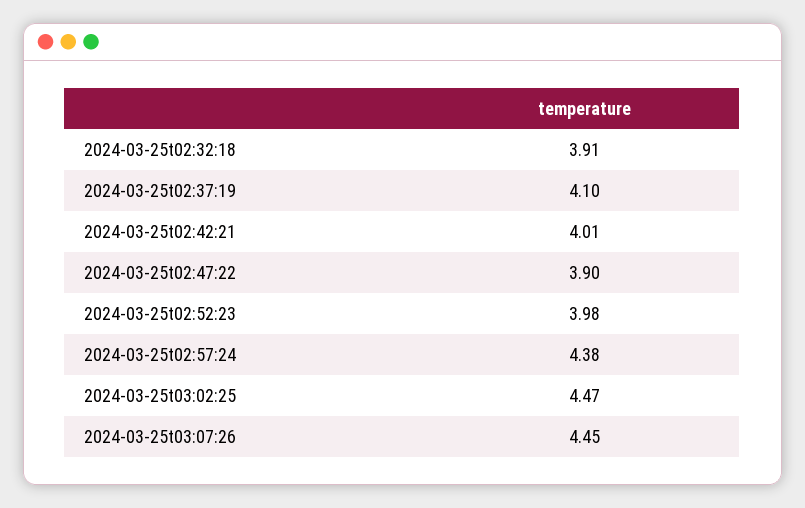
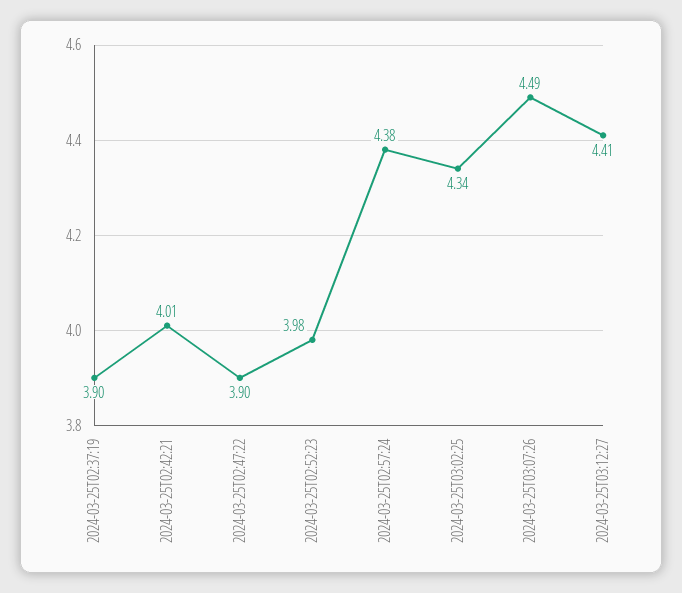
2024-03-25t02:32:18: 3.91 -> none
2024-03-25t02:37:19: 4.1 -> 3.9
2024-03-25t03:02:25: 4.47 -> 4.34
2024-03-25t03:07:26: 4.45 -> 4.49
2024-03-25T03:12:27: none -> 4.41

